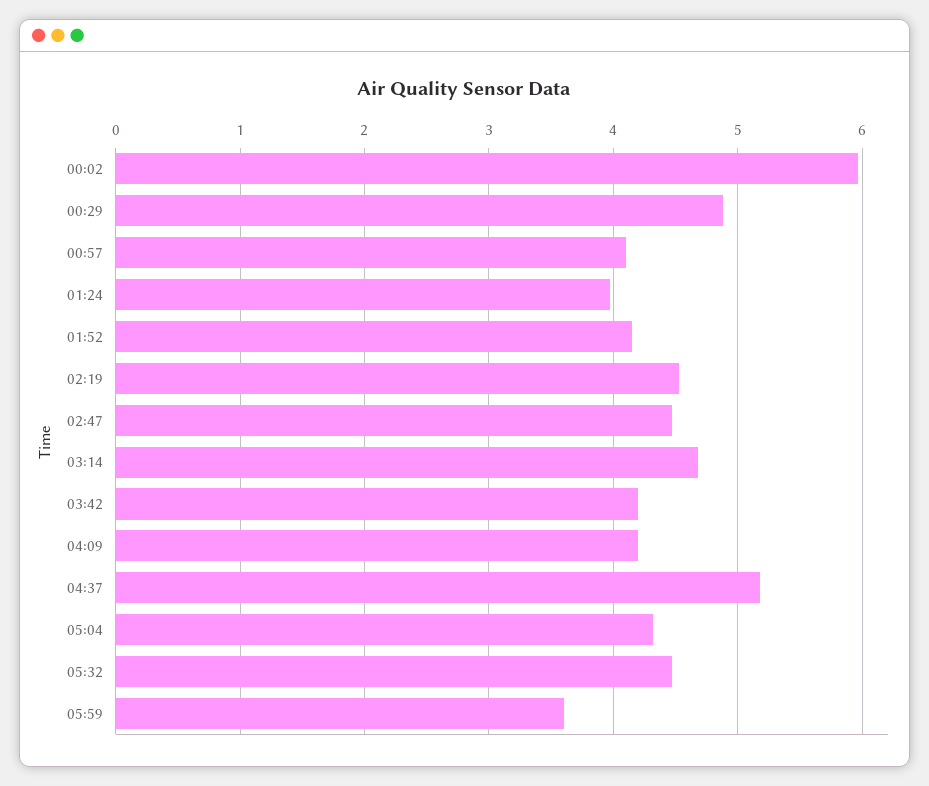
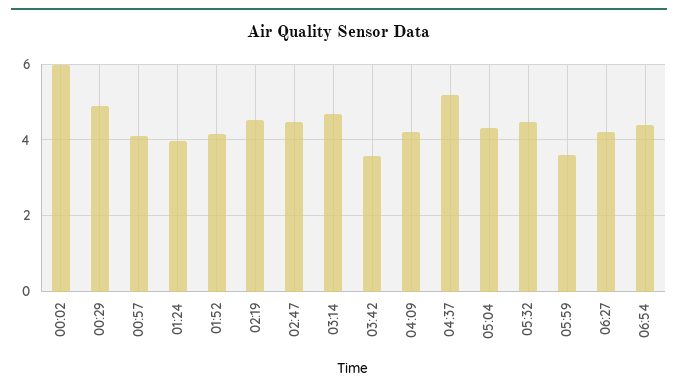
03:42: 4.2 -> 3.6
06:27: none -> 4.2
06:54: none -> 4.4

